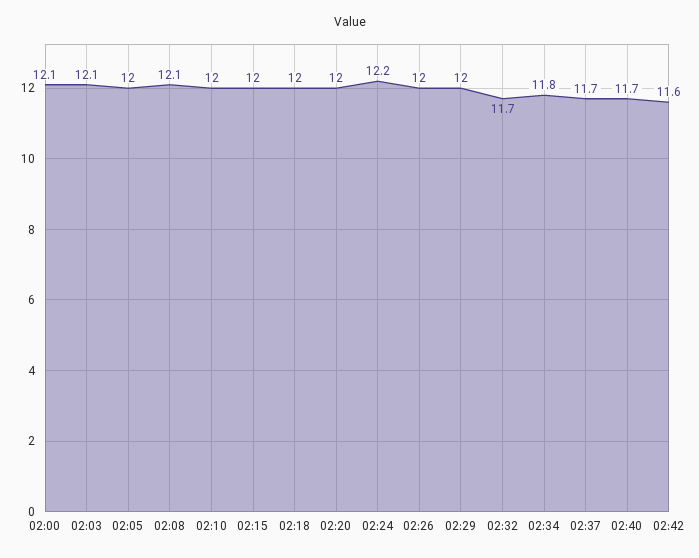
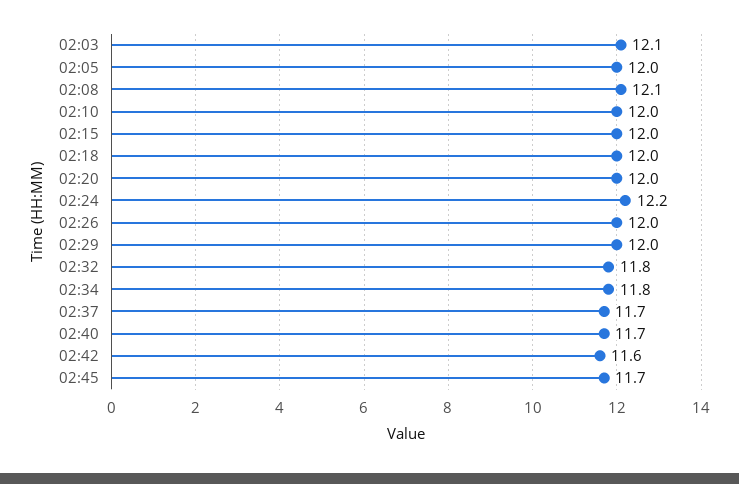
02:00: 12.1 -> none
02:32: 11.7 -> 11.8
02:45: none -> 11.7

